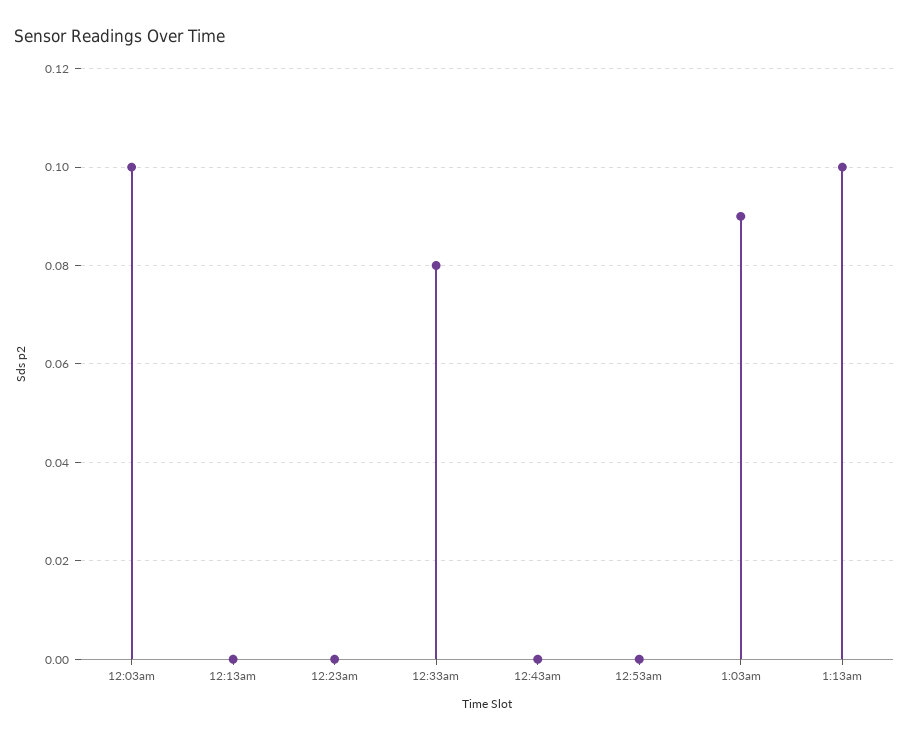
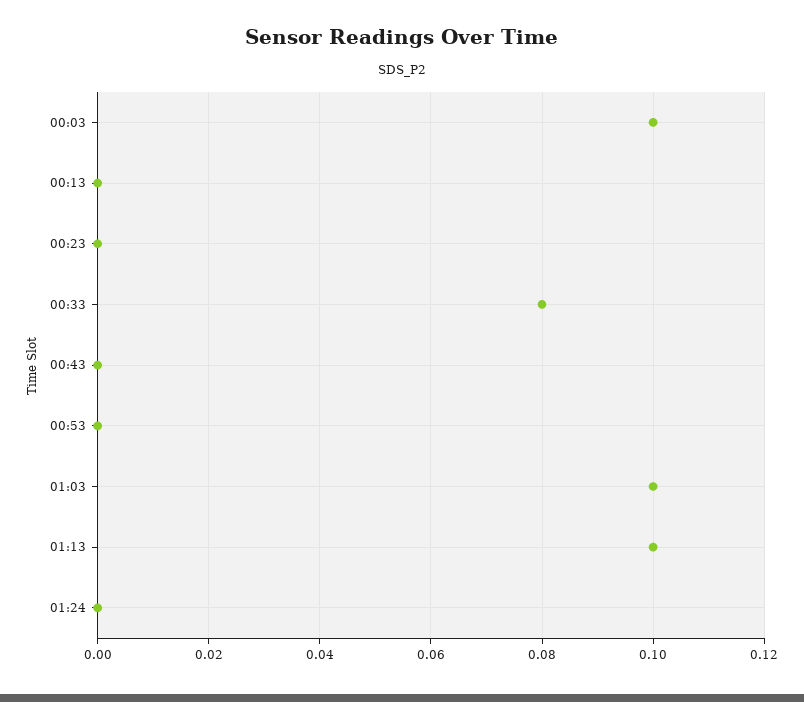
1:03am: 0.09 -> 0.1
01:24: none -> 0

